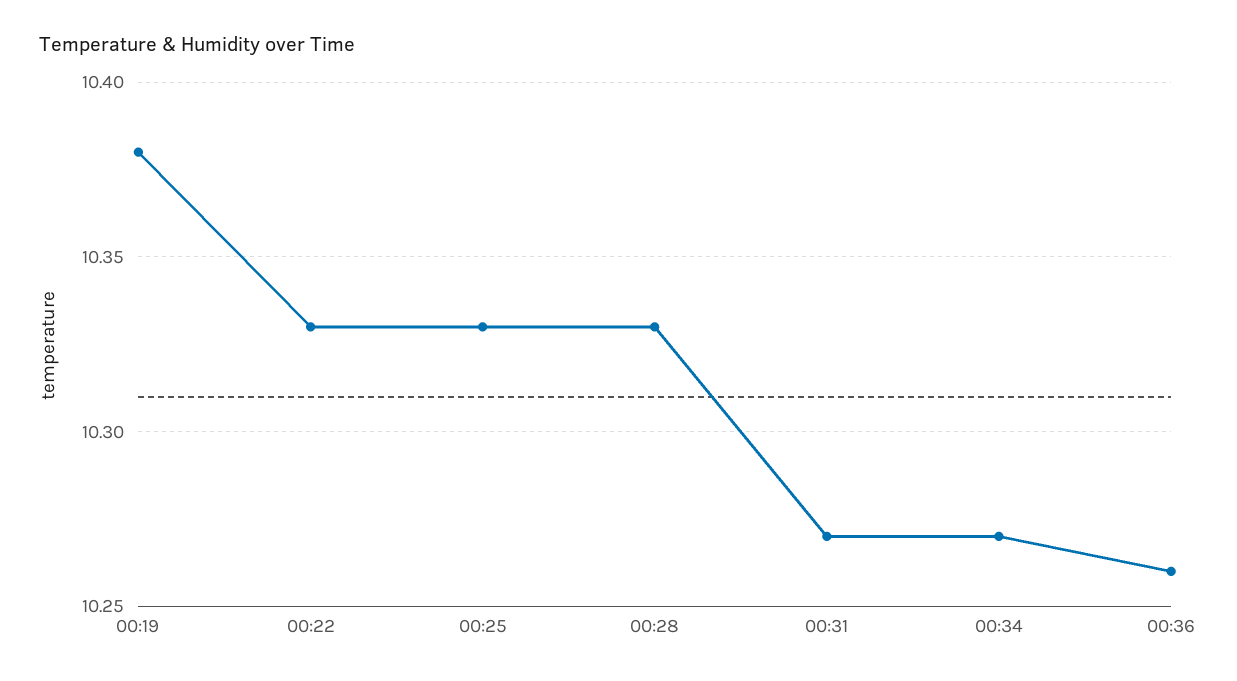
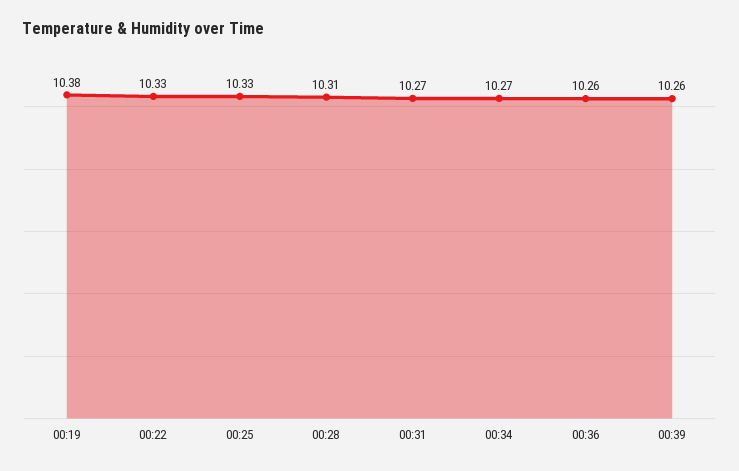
00:28: 10.33 -> 10.31
00:39: none -> 10.26

